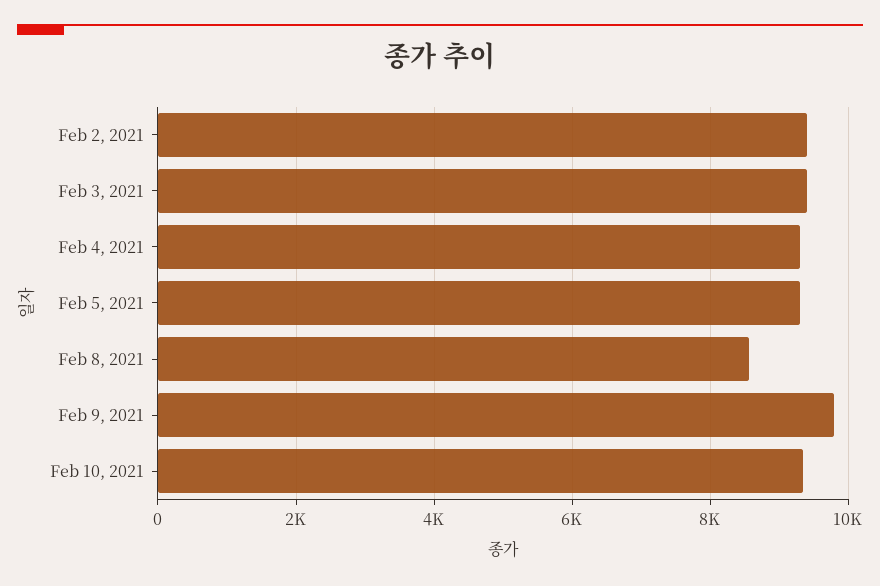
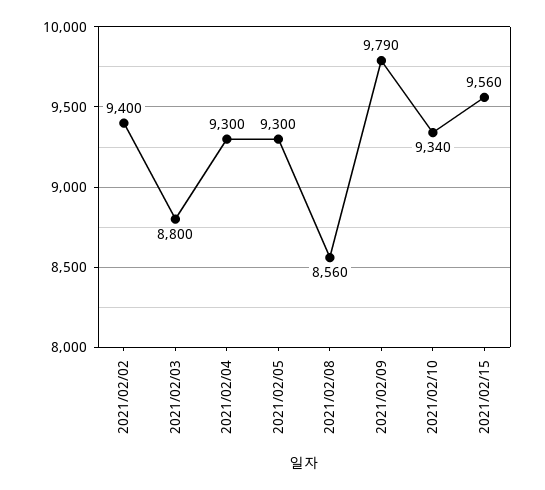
Feb 3, 2021: 9400 -> 8800
2021/02/15: none -> 9560

